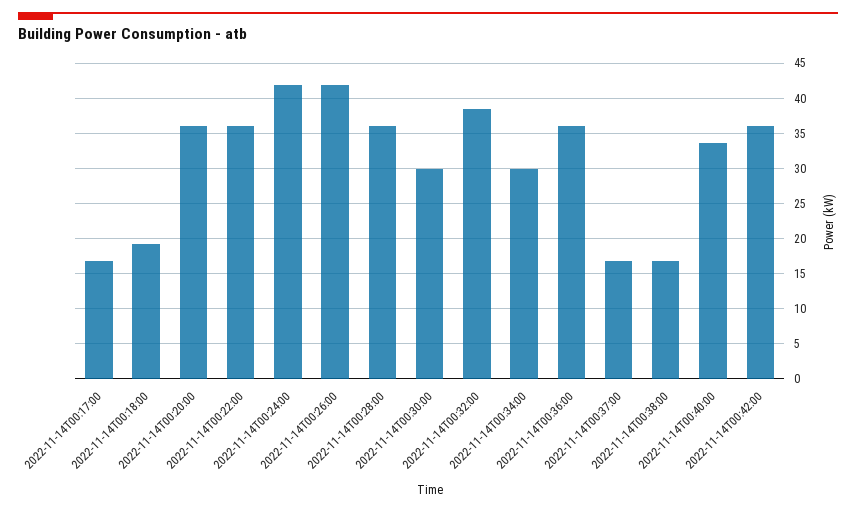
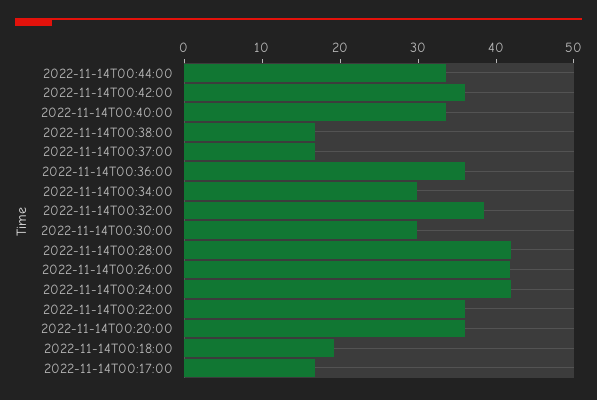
2022-11-14T00:28:00: 36 -> 42
2022-11-14T00:44:00: none -> 34

